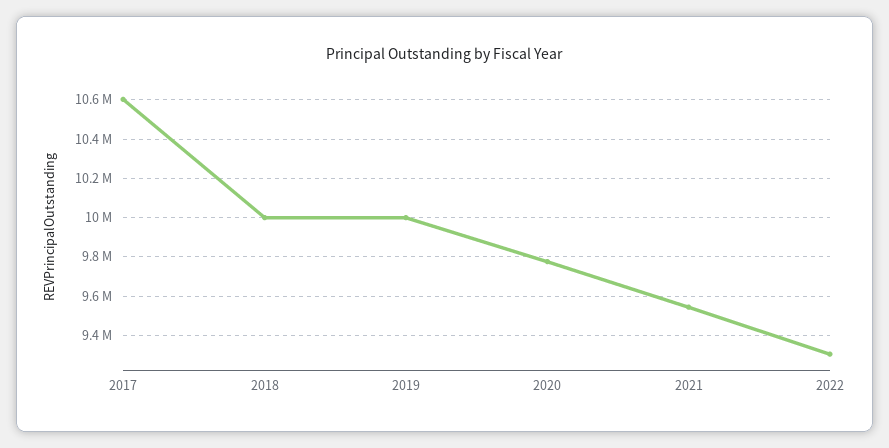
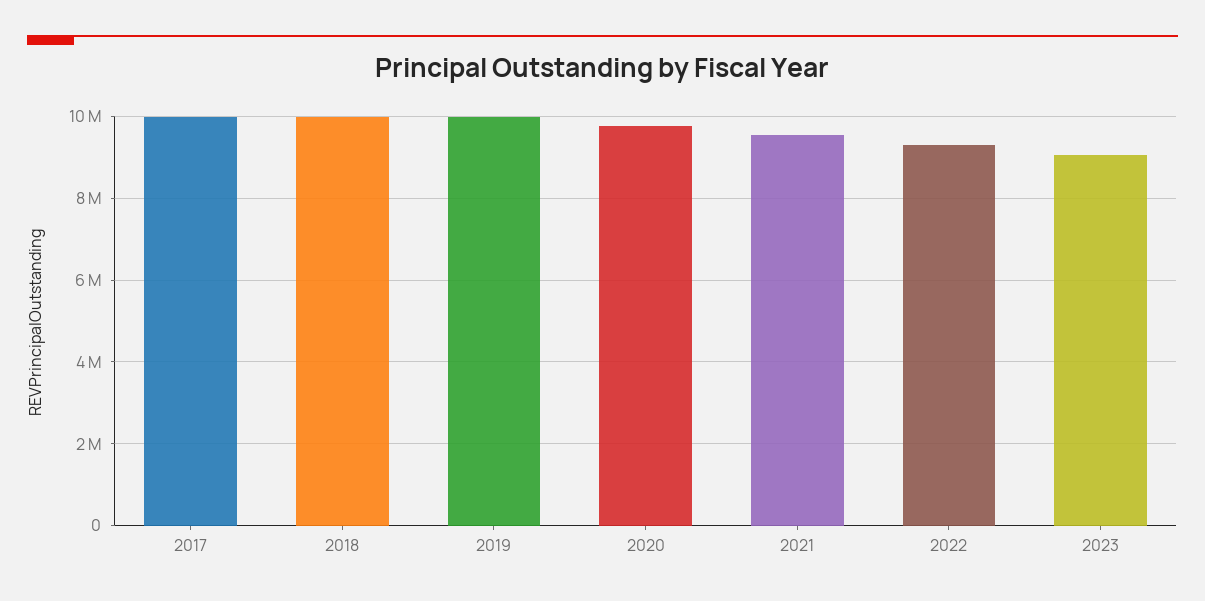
2017: 10600000 -> 10000000
2023: none -> 9000000

